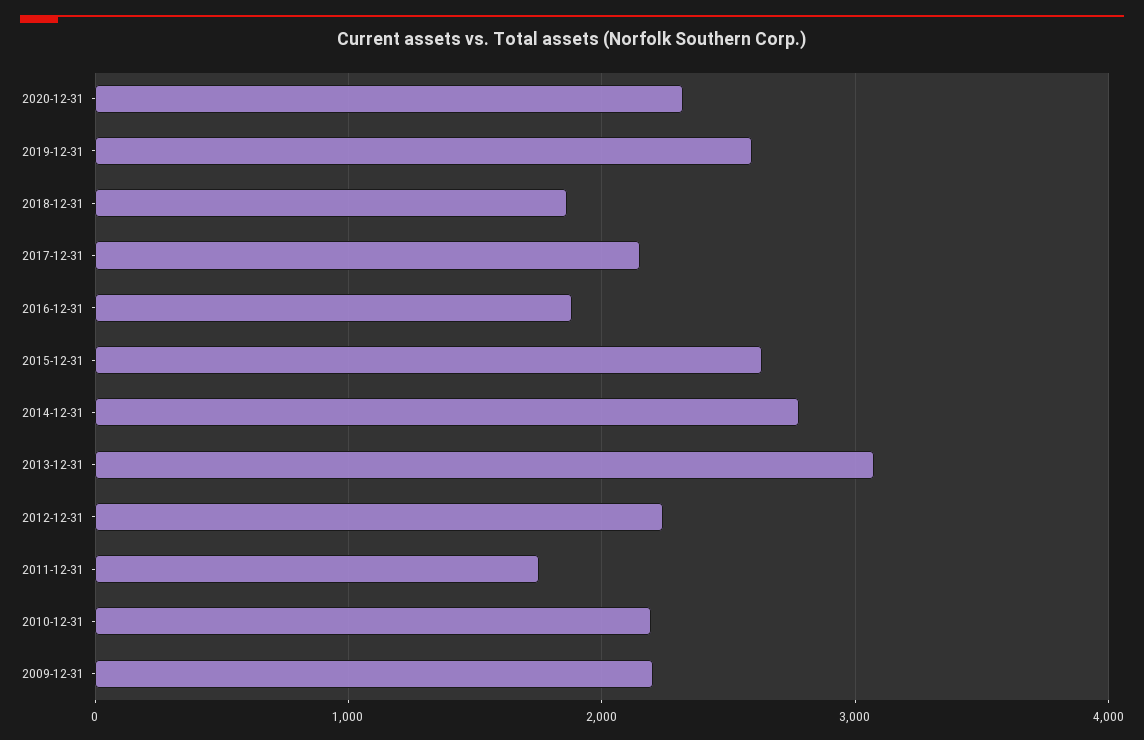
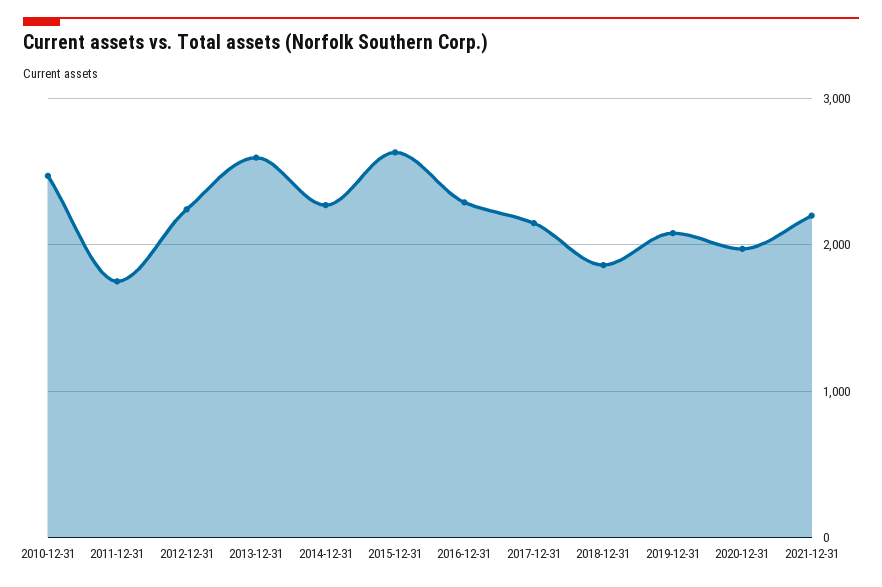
2020-12-31: 2300 -> 2000
2019-12-31: 2600 -> 2100
2016-12-31: 1900 -> 2300
2014-12-31: 2800 -> 2300
2013-12-31: 3100 -> 2600
2010-12-31: 2200 -> 2500
2009-12-31: 2200 -> none
2021-12-31: none -> 2200

